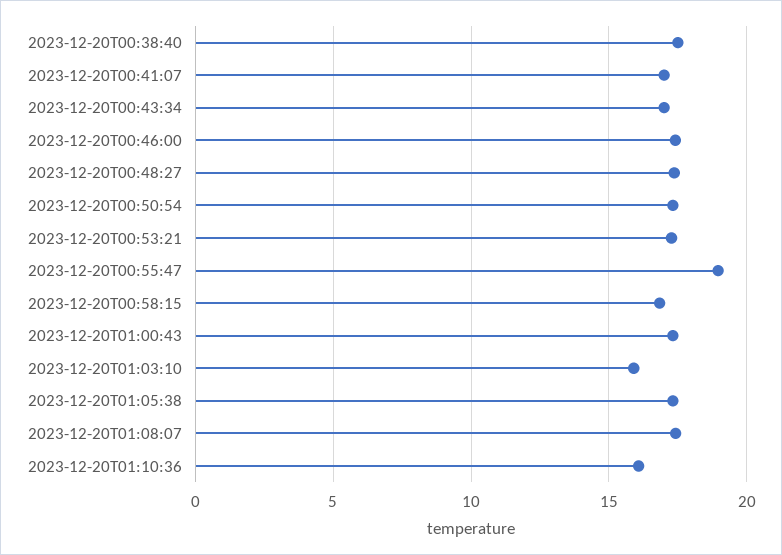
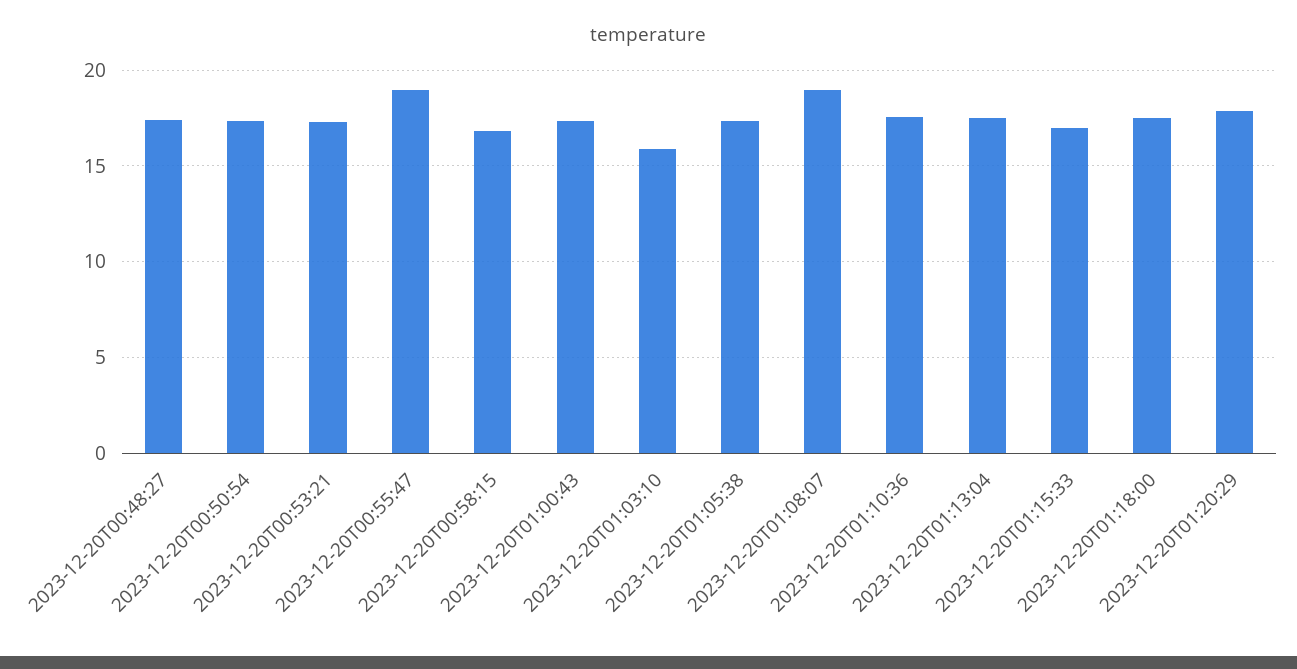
2023-12-20T00:38:40: 17.5 -> none
2023-12-20T00:41:07: 17 -> none
2023-12-20T00:43:34: 17 -> none
2023-12-20T00:46:00: 17.5 -> none
2023-12-20T01:08:07: 17.5 -> 19
2023-12-20T01:10:36: 16 -> 17.5
2023-12-20T01:13:04: none -> 17.5
2023-12-20T01:15:33: none -> 17
2023-12-20T01:18:00: none -> 17.5
2023-12-20T01:20:29: none -> 18

